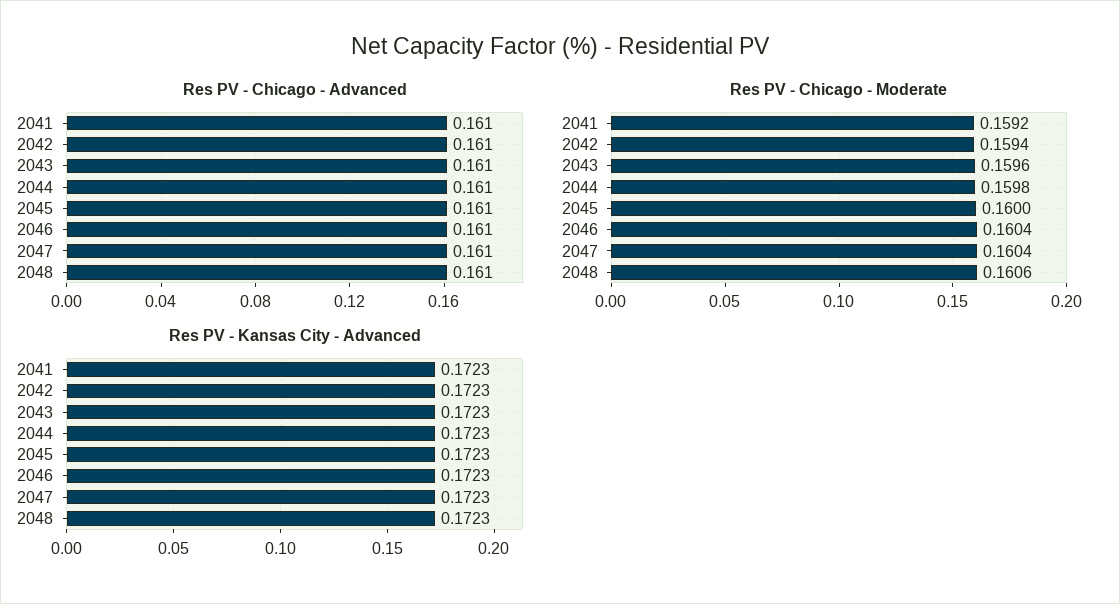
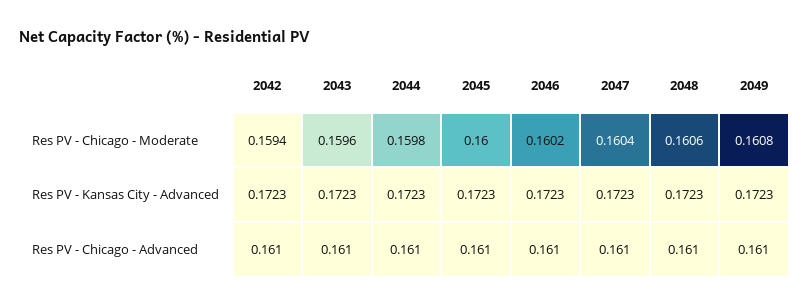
Res PV - Chicago - Advanced, 2041: 0.161 -> none
Res PV - Chicago - Moderate, 2041: 0.1592 -> none
Res PV - Chicago - Moderate, 2046: 0.1604 -> 0.1602
Res PV - Kansas City - Advanced, 2041: 0.1723 -> none
Res PV - Chicago - Moderate, 2049: none -> 0.1608
Res PV - Kansas City - Advanced, 2049: none -> 0.1723
Res PV - Chicago - Advanced, 2049: none -> 0.161

